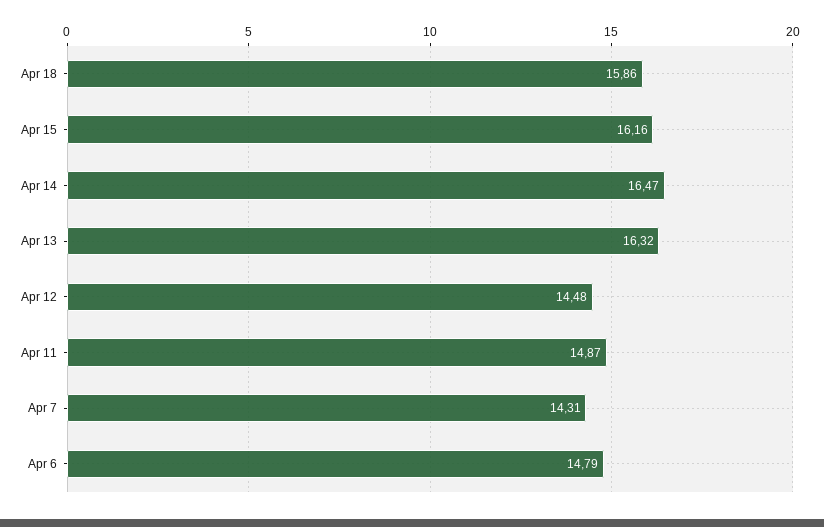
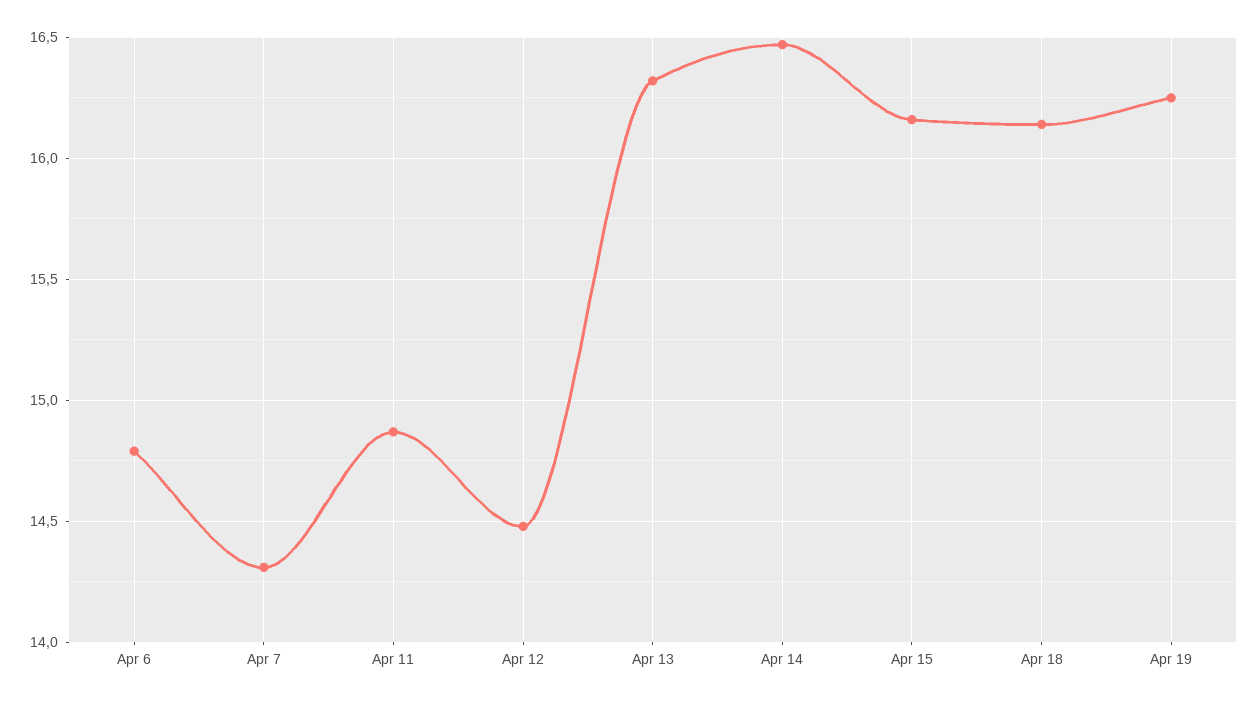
Apr 18: 15.86 -> 16.15
Apr 19: none -> 16.25

